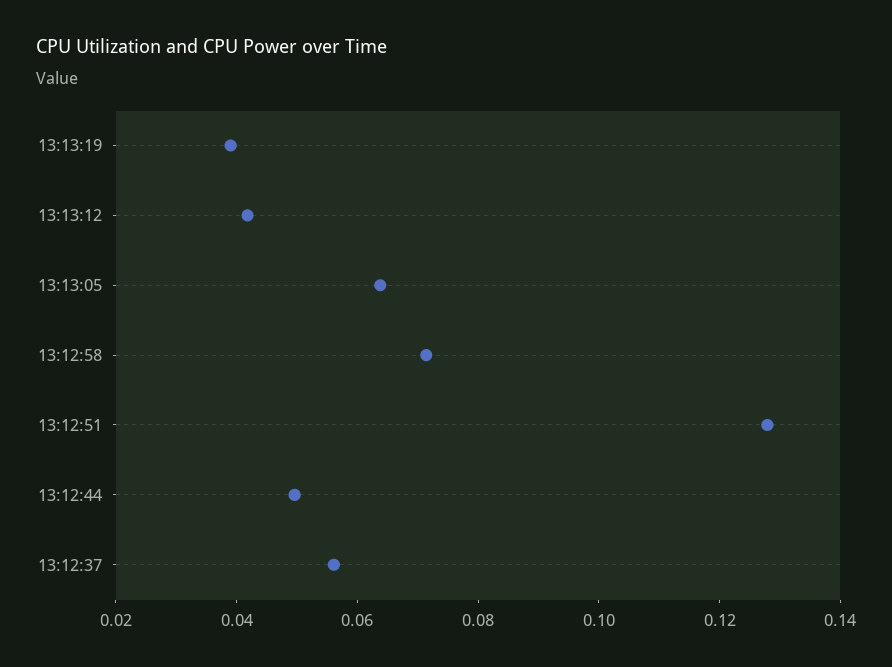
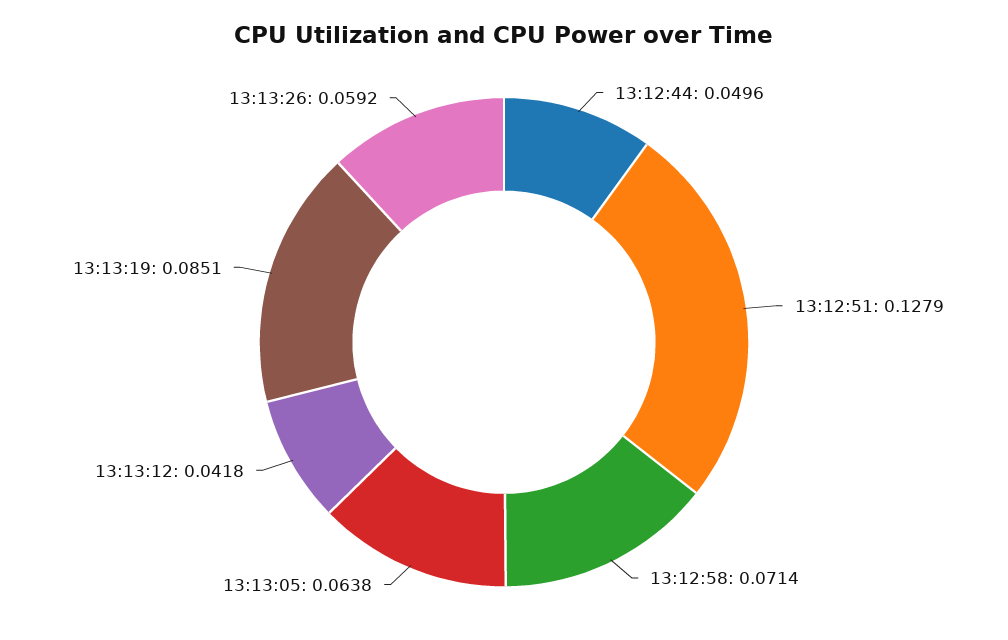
13:13:19: 0.04 -> 0.0851
13:12:37: 0.055 -> none
13:13:26: none -> 0.0592

